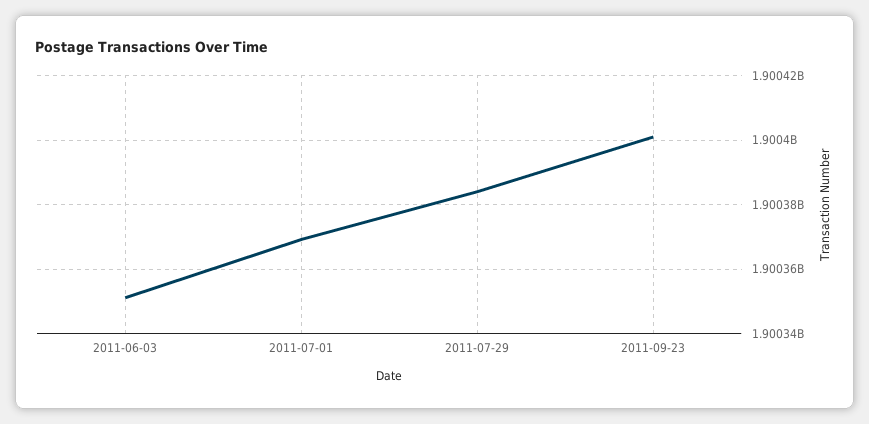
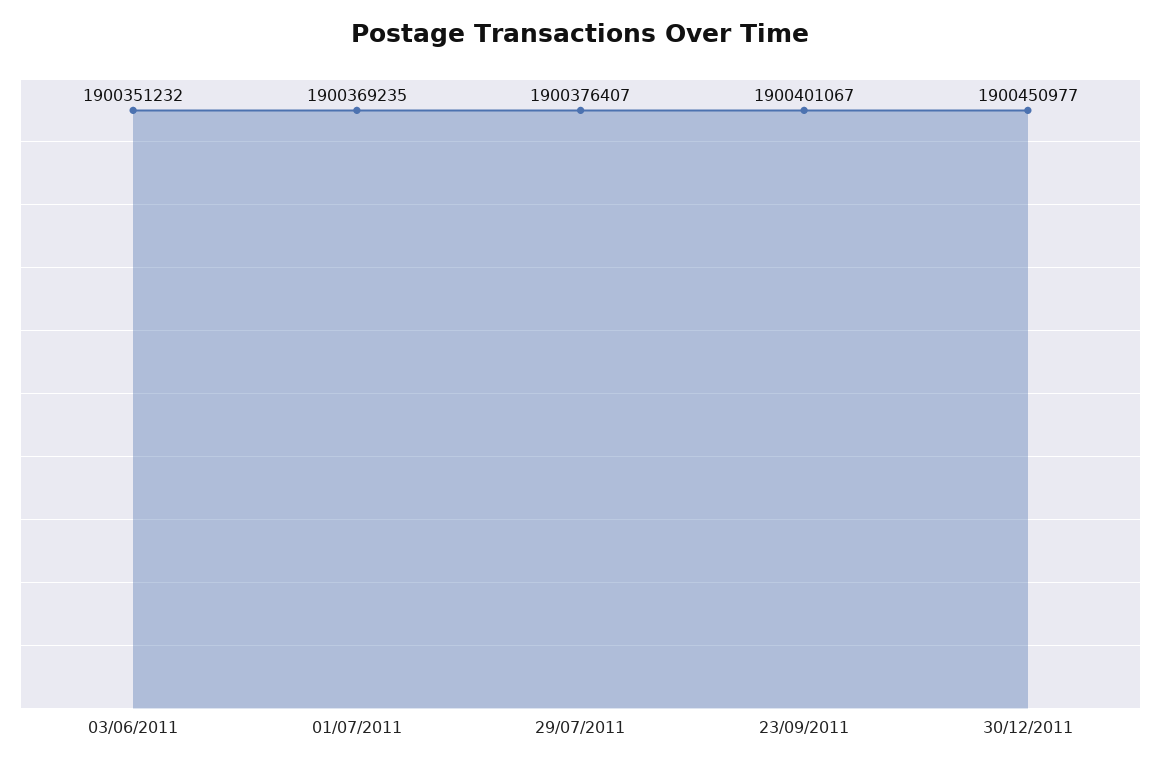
2011-07-29: 1900384000 -> 1900376407
30/12/2011: none -> 1900450977

